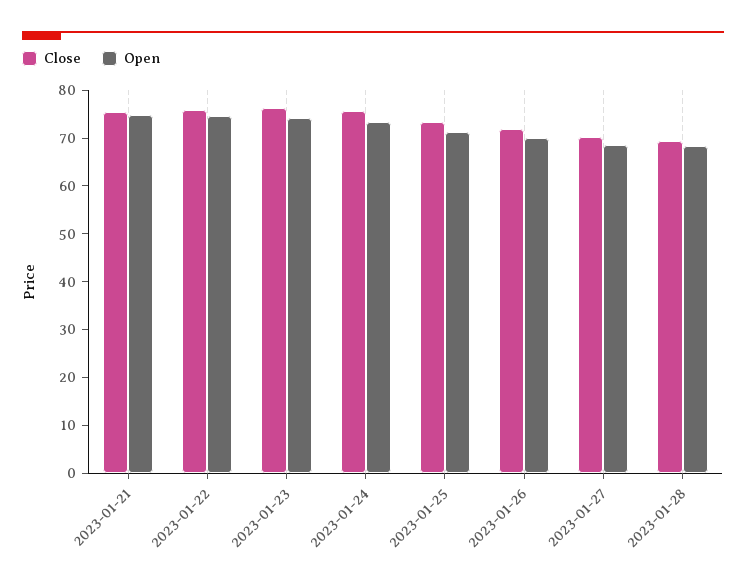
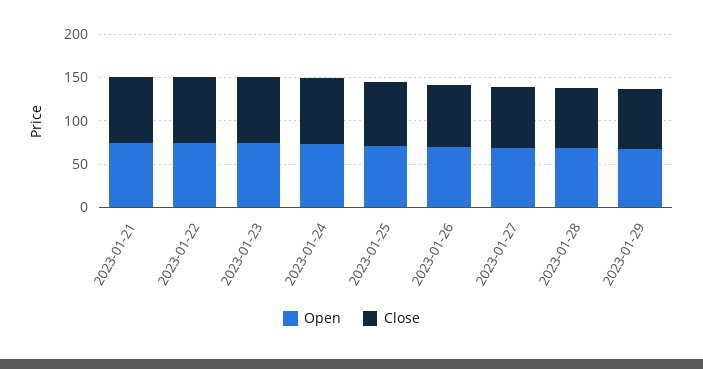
Open, 2023-01-29: none -> 70
Close, 2023-01-29: none -> 70

